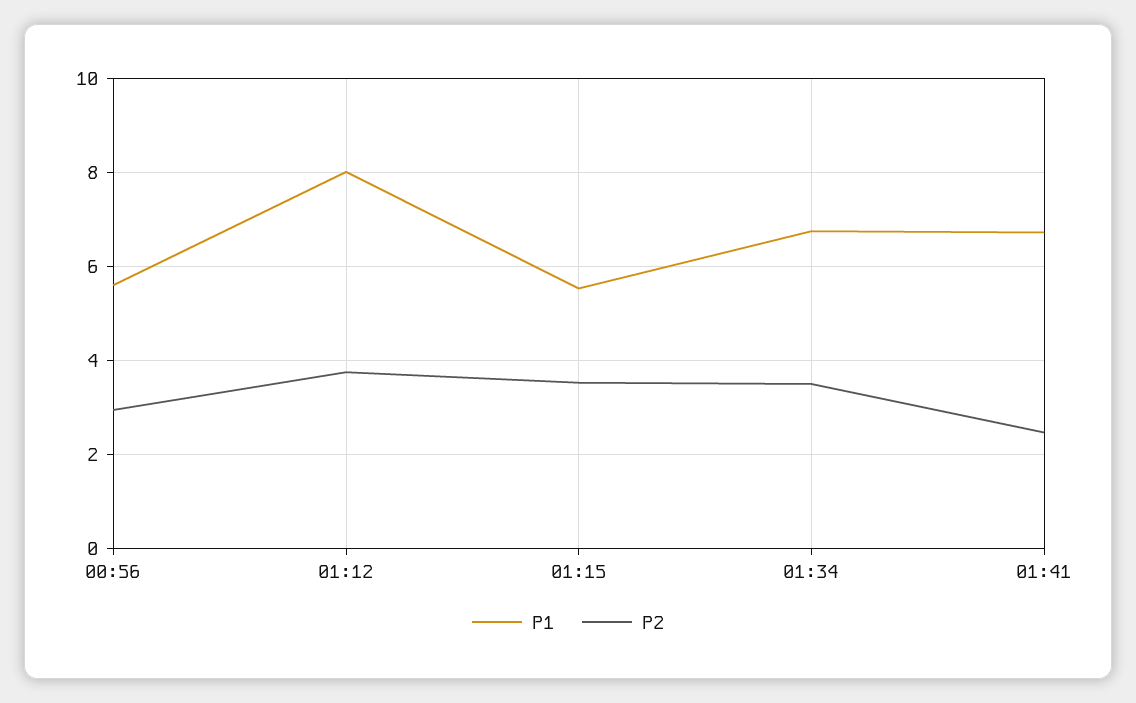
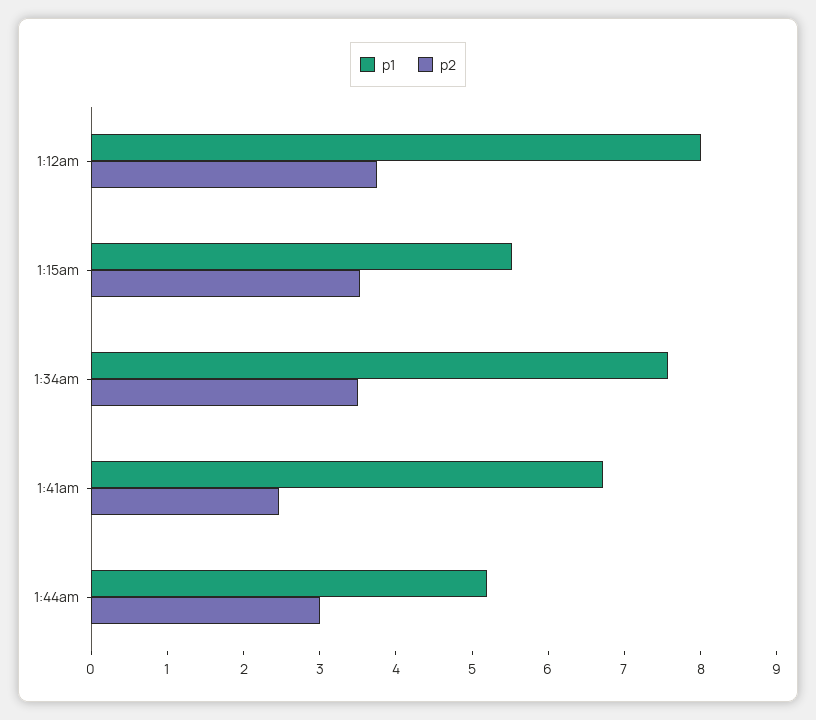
P1, 00:56: 5.6 -> none
P2, 00:56: 3 -> none
P1, 01:34: 6.8 -> 7.6
P1, 1:44am: none -> 5.2
P2, 1:44am: none -> 3

